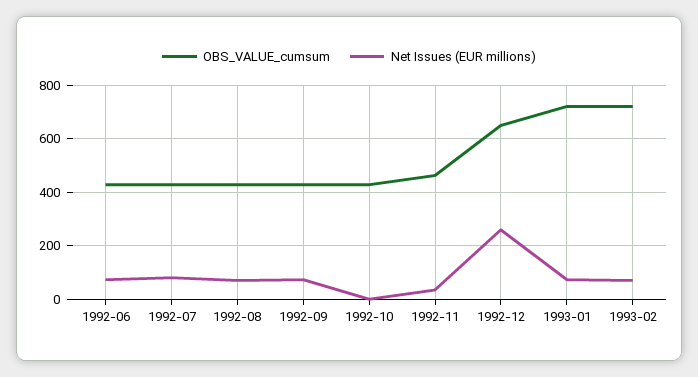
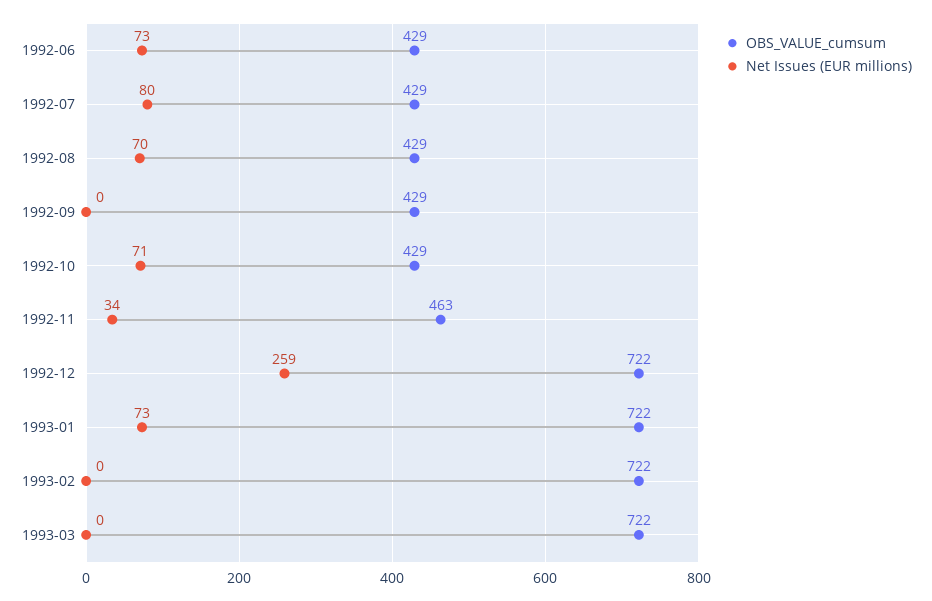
Net Issues (EUR millions), 1992-09: 75 -> 0
Net Issues (EUR millions), 1992-10: 0 -> 71
OBS_VALUE_cumsum, 1992-12: 650 -> 722
Net Issues (EUR millions), 1993-02: 75 -> 0
OBS_VALUE_cumsum, 1993-03: none -> 722
Net Issues (EUR millions), 1993-03: none -> 0

